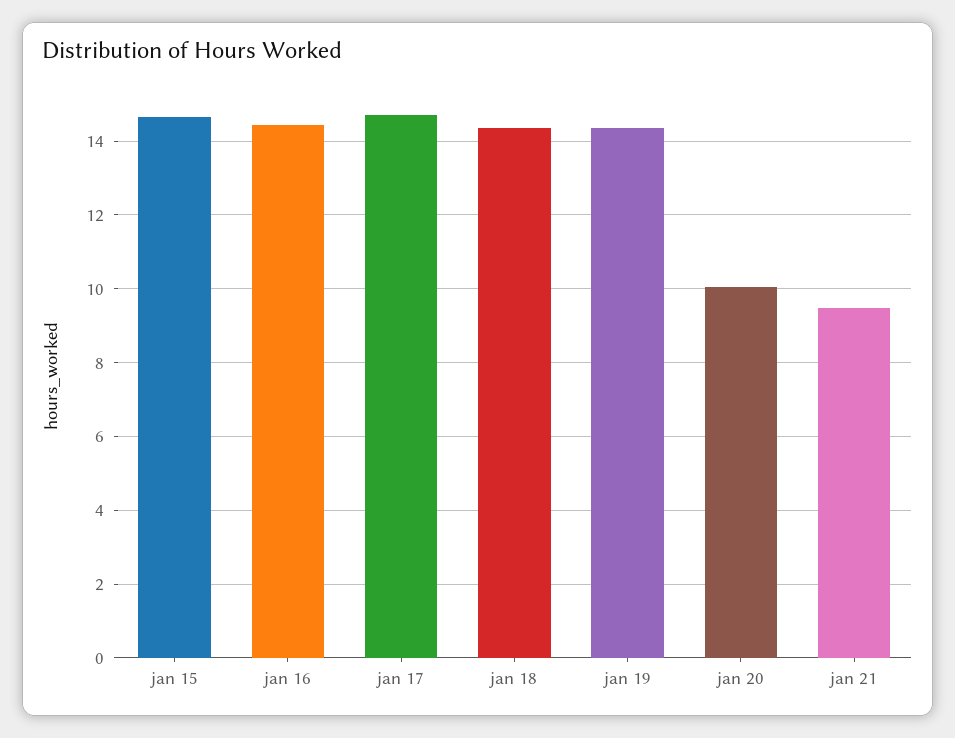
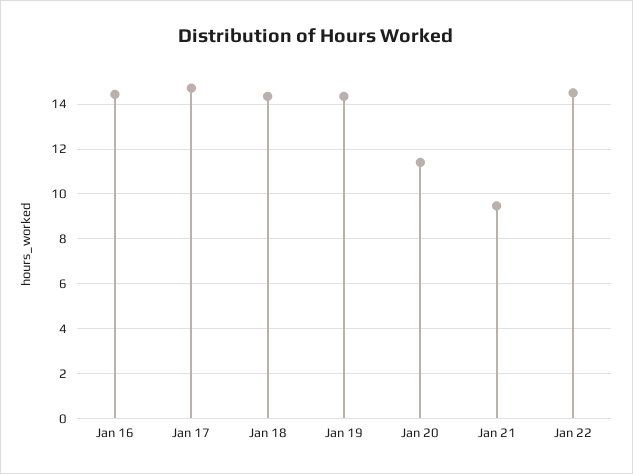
jan 15: 14.6 -> none
jan 20: 10 -> 11.5
Jan 22: none -> 14.5

